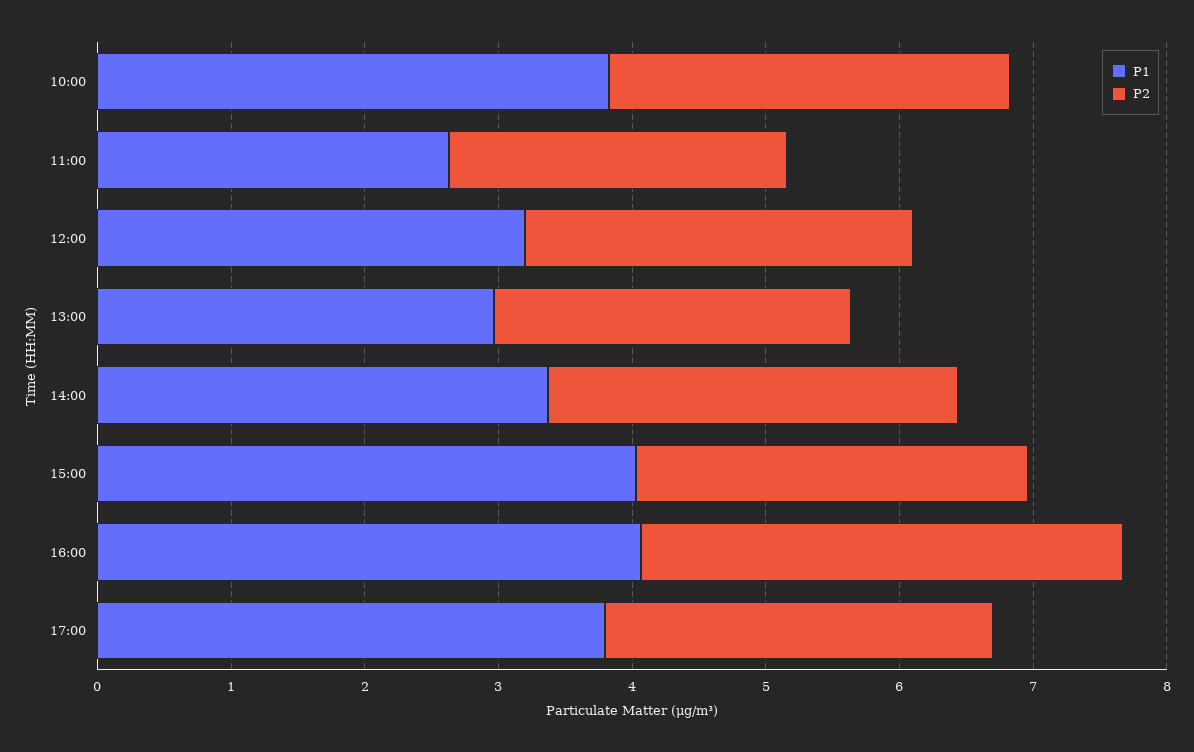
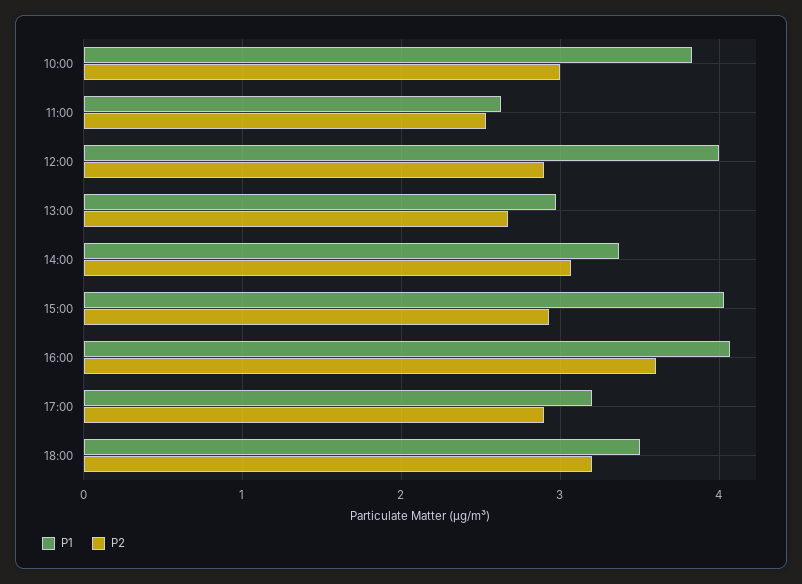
P1, 12:00: 3.2 -> 4
P1, 17:00: 3.8 -> 3.2
P1, 18:00: none -> 3.5
P2, 18:00: none -> 3.2

